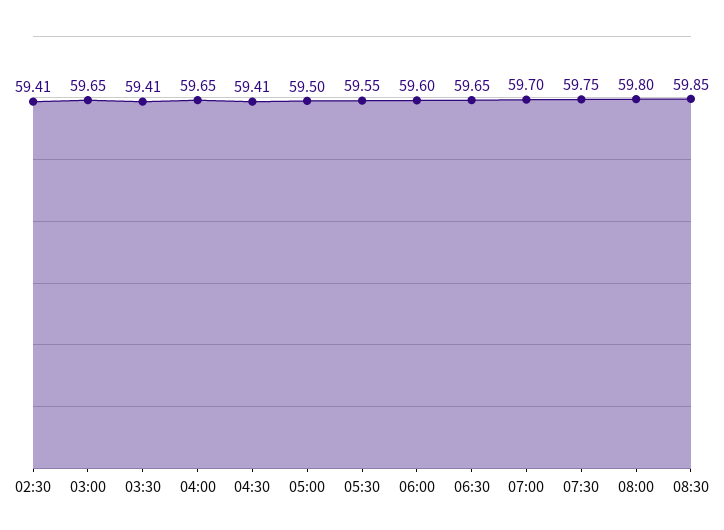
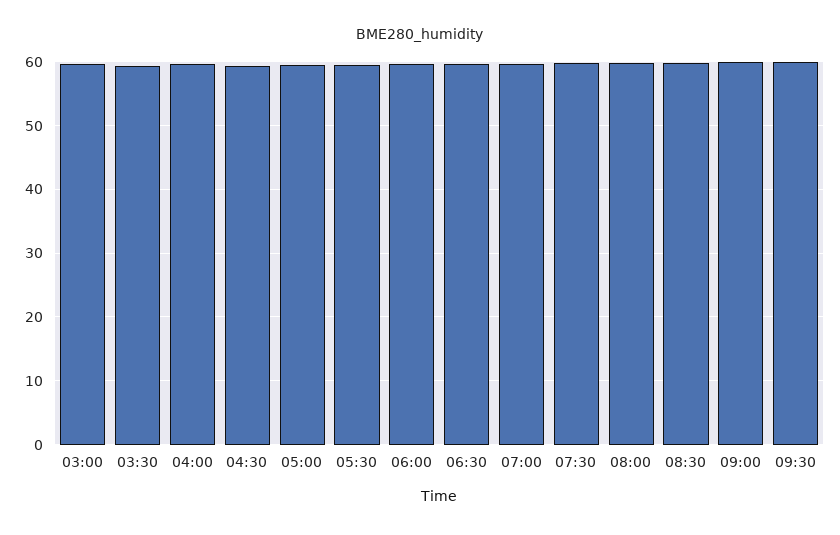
02:30: 59.41 -> none
09:00: none -> 60
09:30: none -> 60

